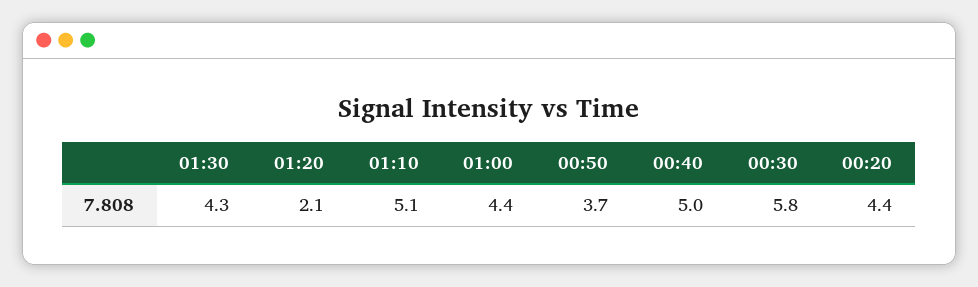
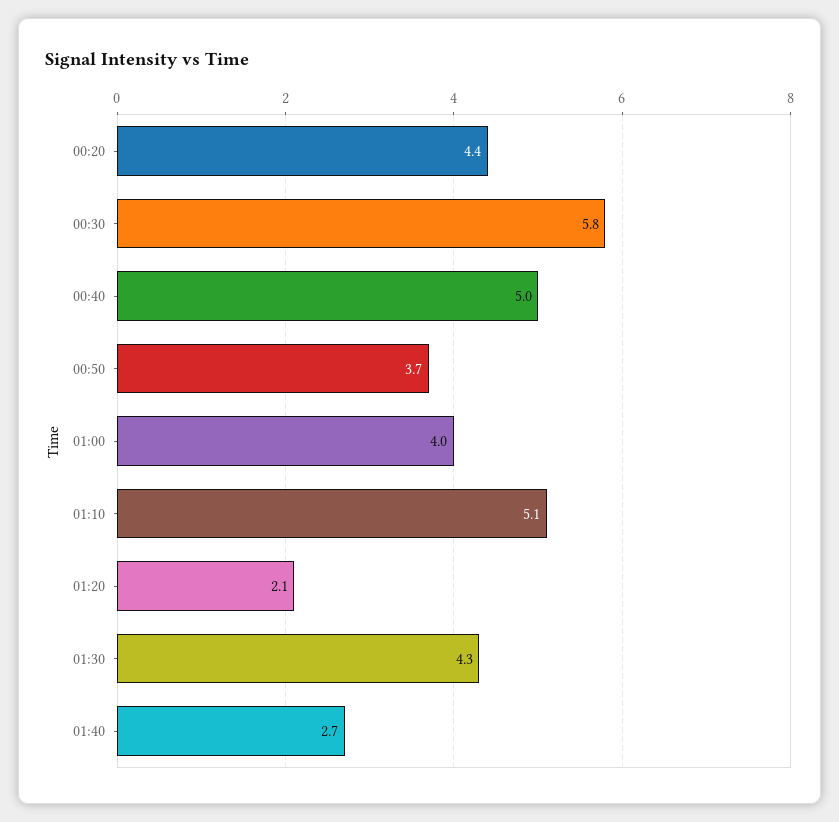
01:00: 4.4 -> 4
01:40: none -> 2.7

